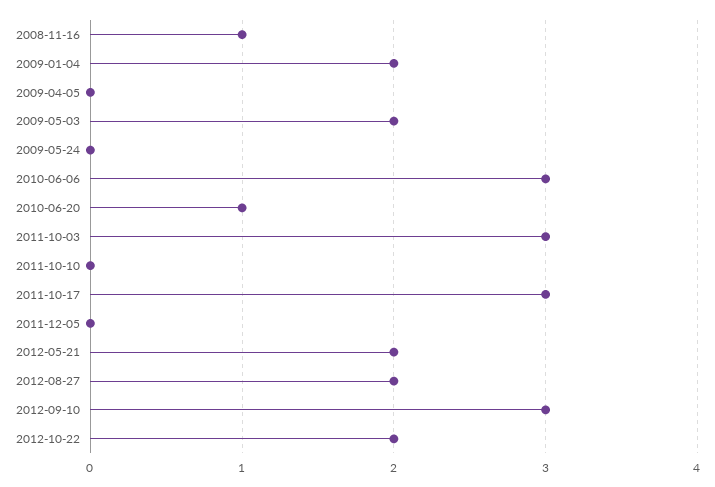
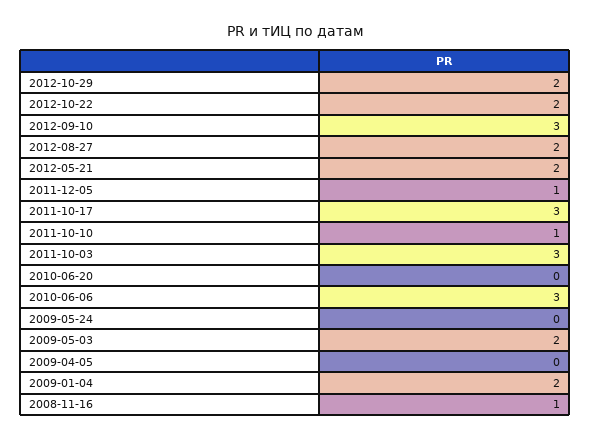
2010-06-20: 1 -> 0
2011-10-10: 0 -> 1
2011-12-05: 0 -> 1
2012-10-29: none -> 2

